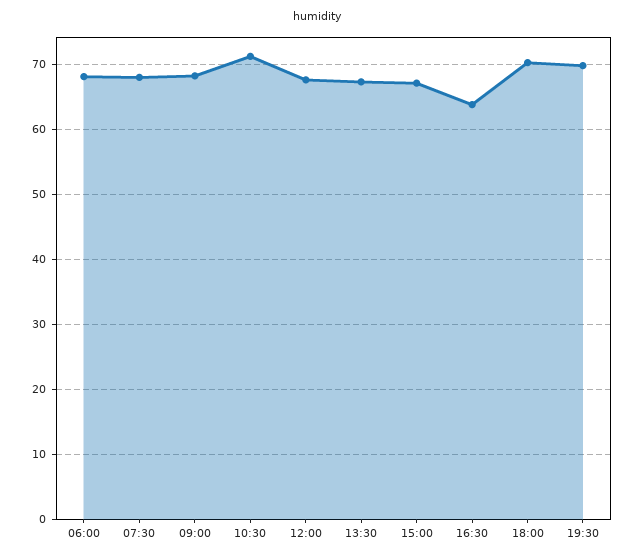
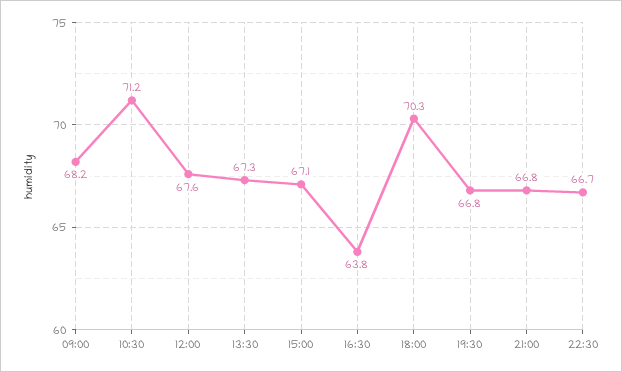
06:00: 68 -> none
07:30: 68 -> none
19:30: 70 -> 66.8
21:00: none -> 66.8
22:30: none -> 66.7

